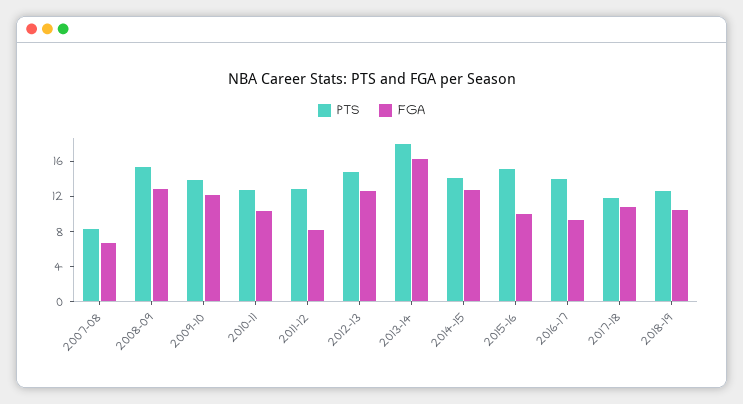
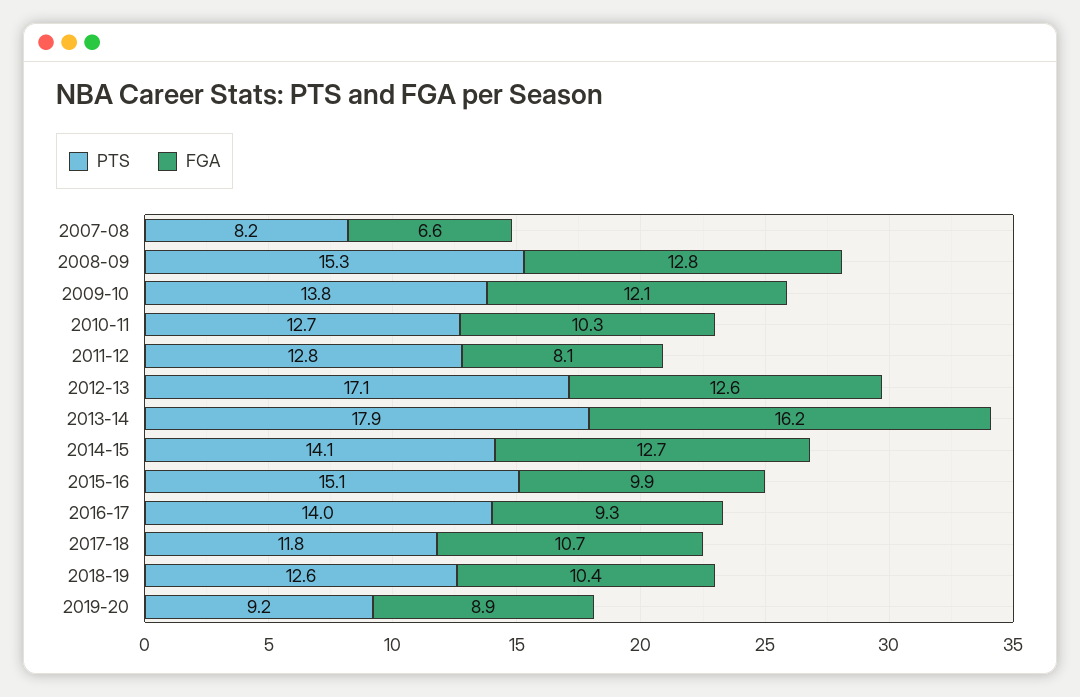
PTS, 2012-13: 15 -> 17.1
PTS, 2019-20: none -> 9.2
FGA, 2019-20: none -> 8.9

